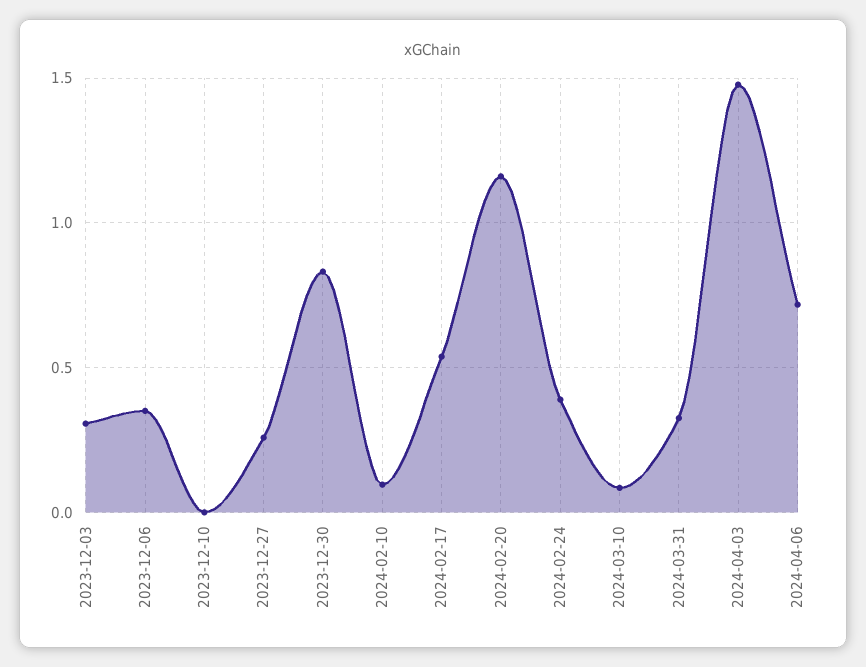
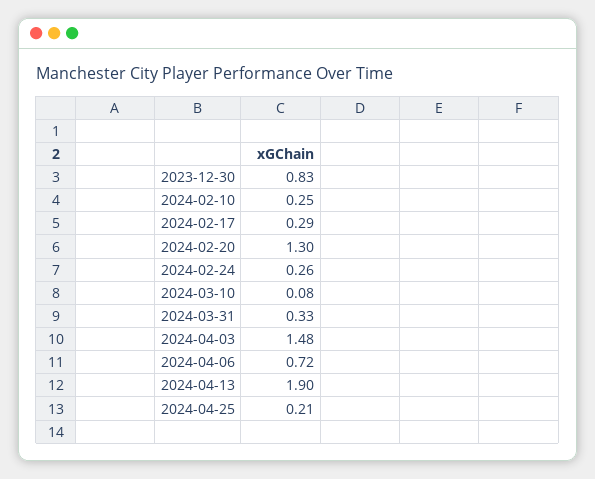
2023-12-03: 0.3 -> none
2023-12-06: 0.35 -> none
2023-12-10: 0 -> none
2023-12-27: 0.25 -> none
2024-02-10: 0.1 -> 0.25
2024-02-17: 0.55 -> 0.29
2024-02-20: 1.15 -> 1.3
2024-02-24: 0.4 -> 0.26
2024-04-13: none -> 1.9
2024-04-25: none -> 0.21

